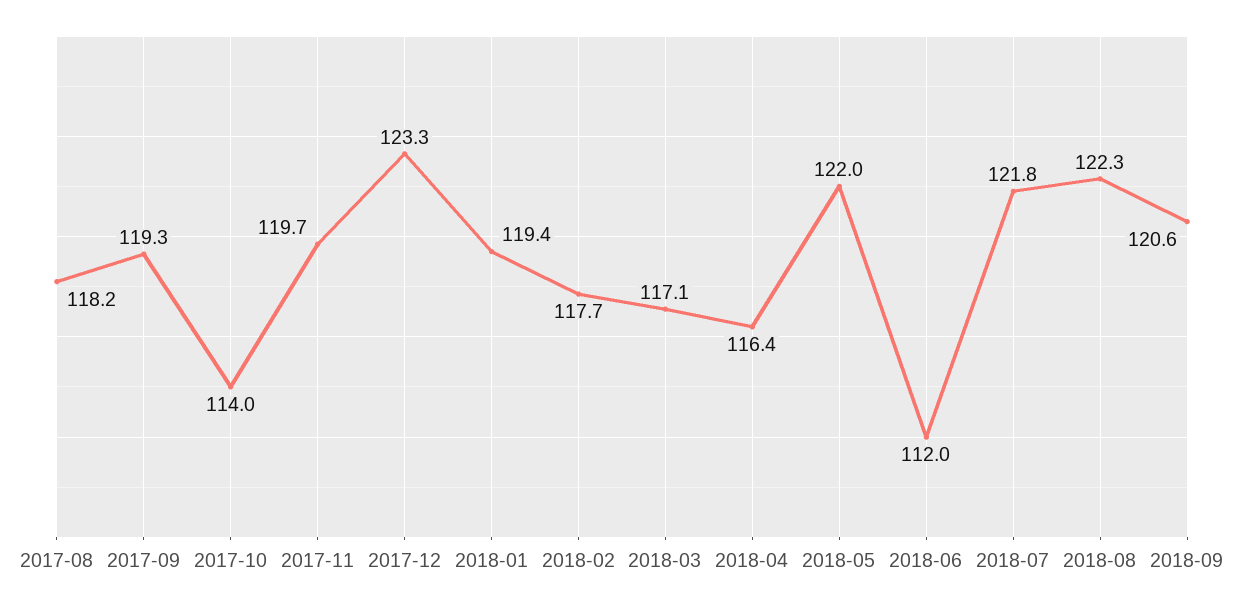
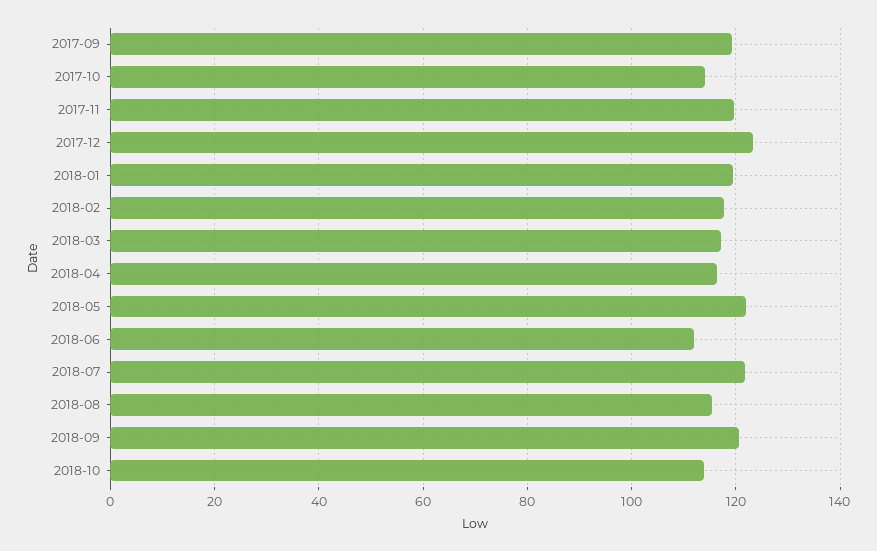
2017-08: 118.2 -> none
2018-08: 122.3 -> 116
2018-10: none -> 114

